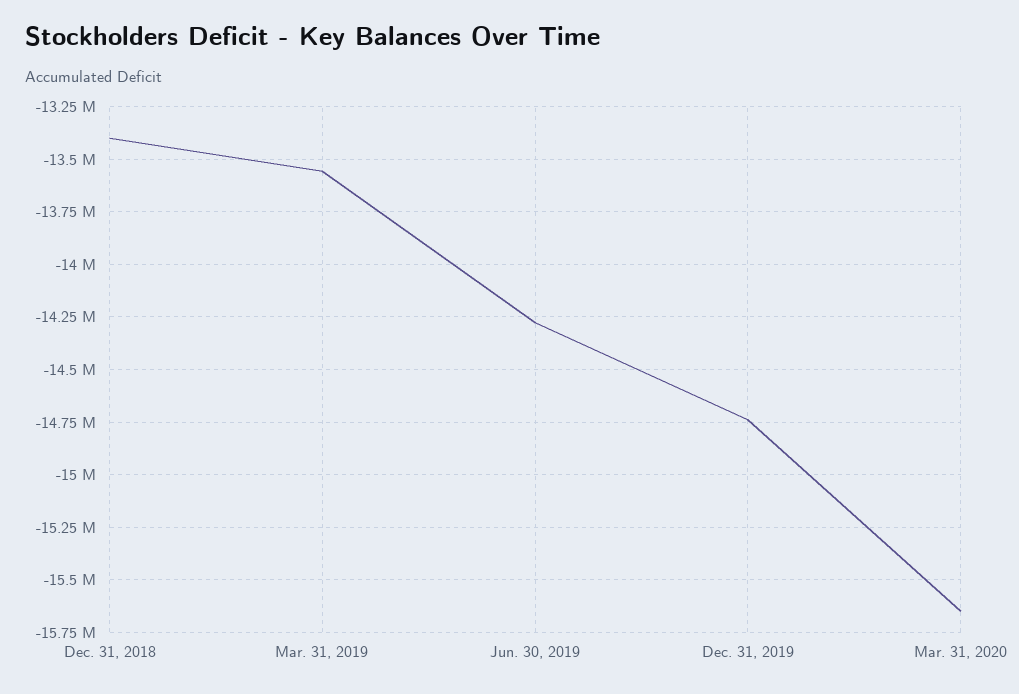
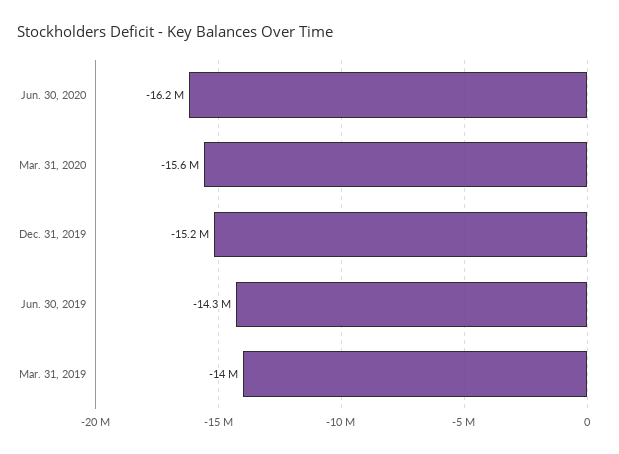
Dec. 31, 2018: -13400000 -> none
Mar. 31, 2019: -13550000 -> -14000000
Dec. 31, 2019: -14750000 -> -15200000
Jun. 30, 2020: none -> -16200000

